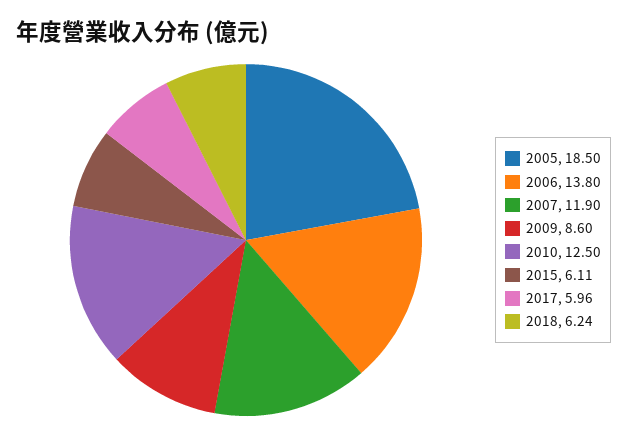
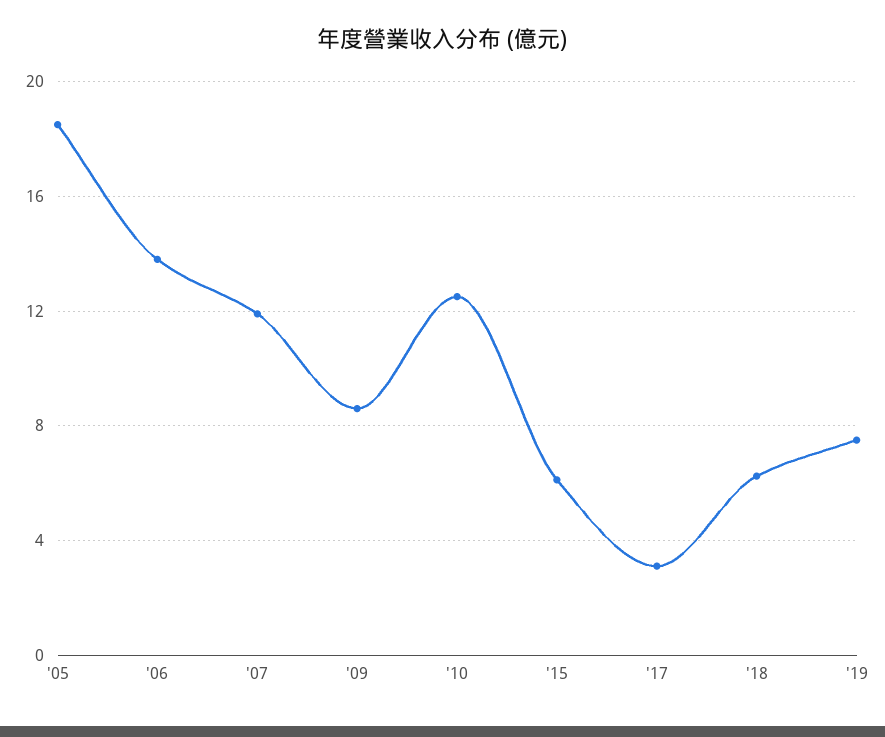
2017: 5.96 -> 3
'19: none -> 7.5

